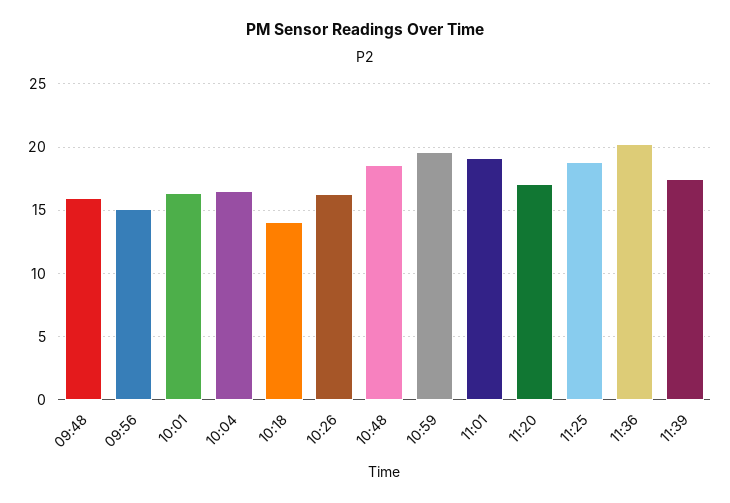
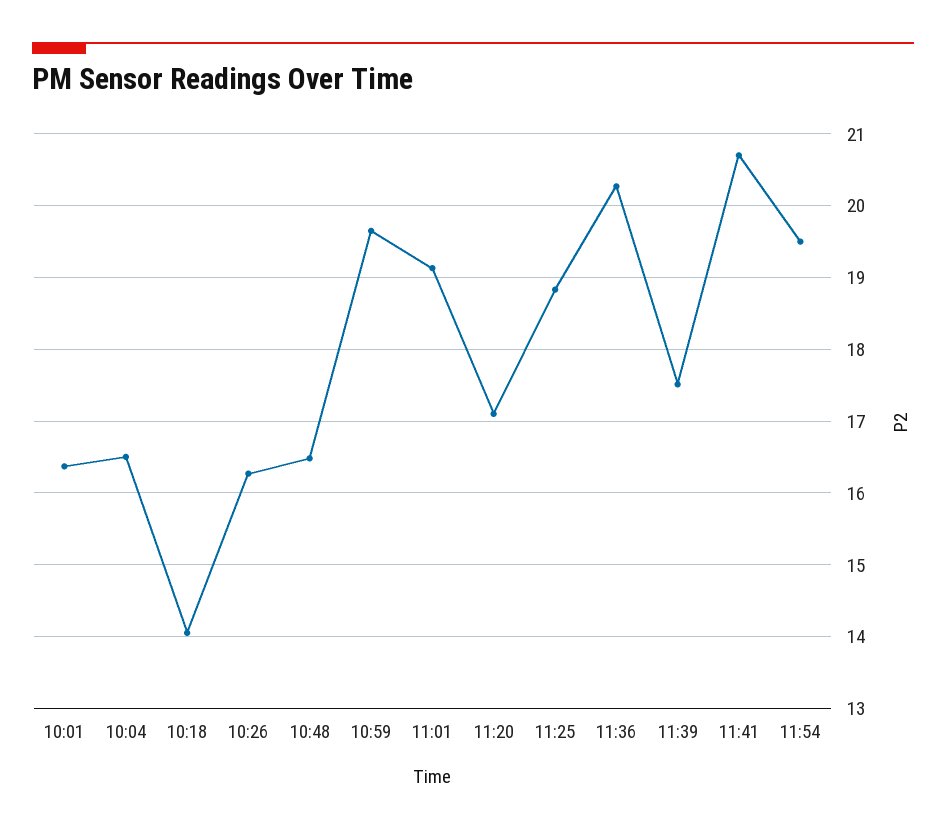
09:48: 16 -> none
09:56: 15 -> none
10:48: 18.5 -> 16.5
11:41: none -> 20.7
11:54: none -> 19.5

